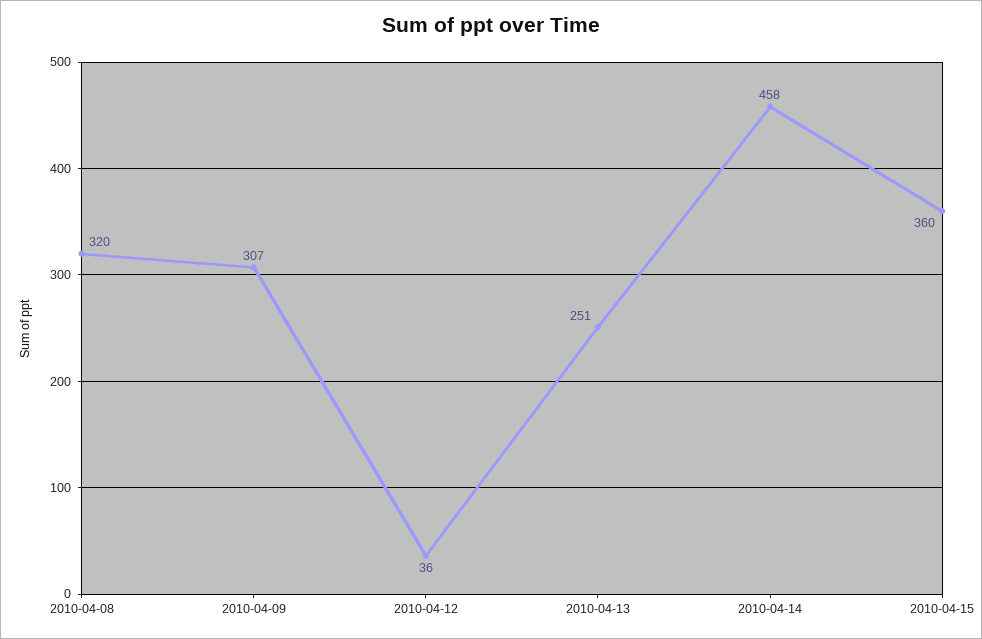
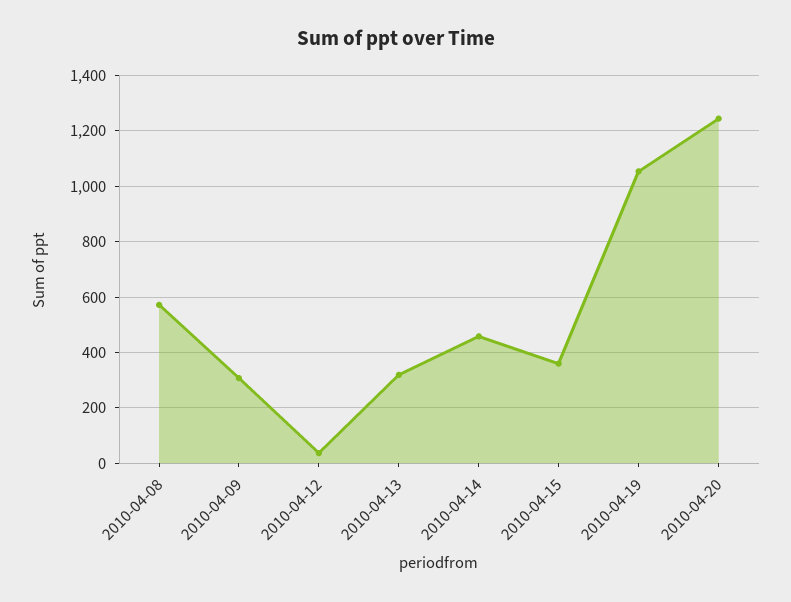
2010-04-08: 320 -> 575
2010-04-13: 251 -> 325
2010-04-19: none -> 1050
2010-04-20: none -> 1250

